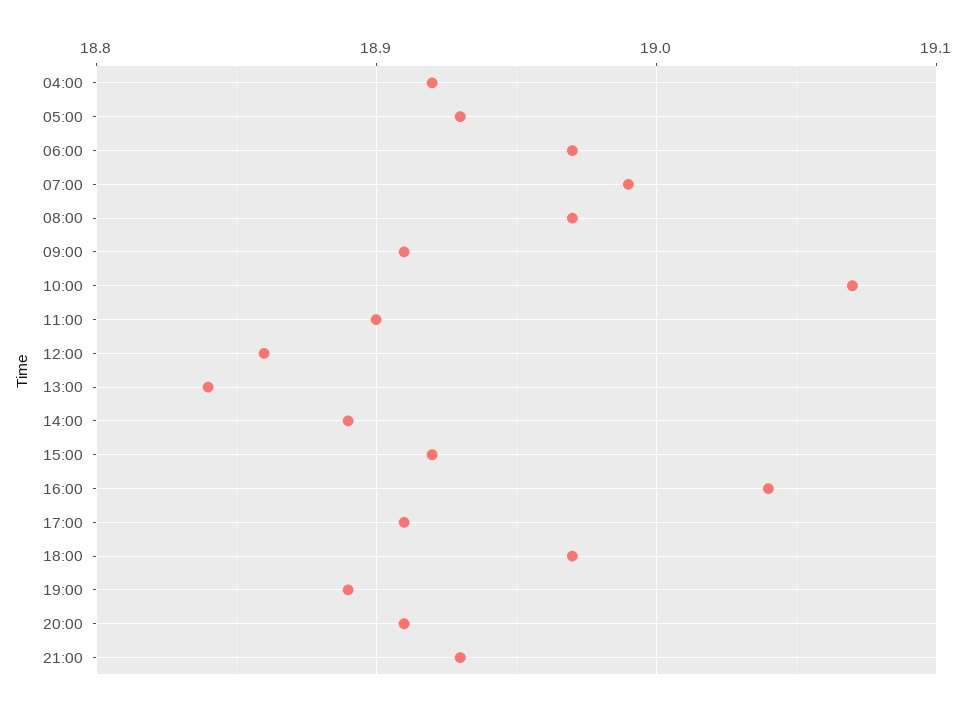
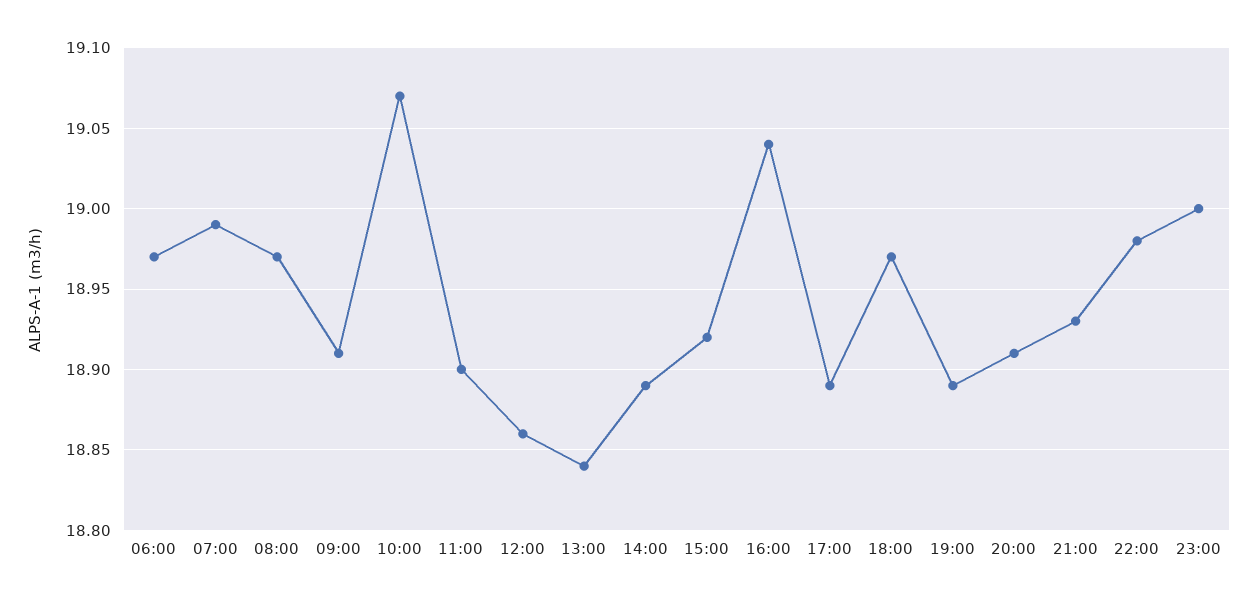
04:00: 18.92 -> none
05:00: 18.93 -> none
17:00: 18.91 -> 18.89
22:00: none -> 18.98
23:00: none -> 19

